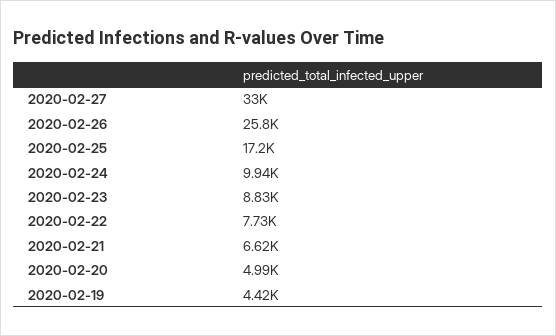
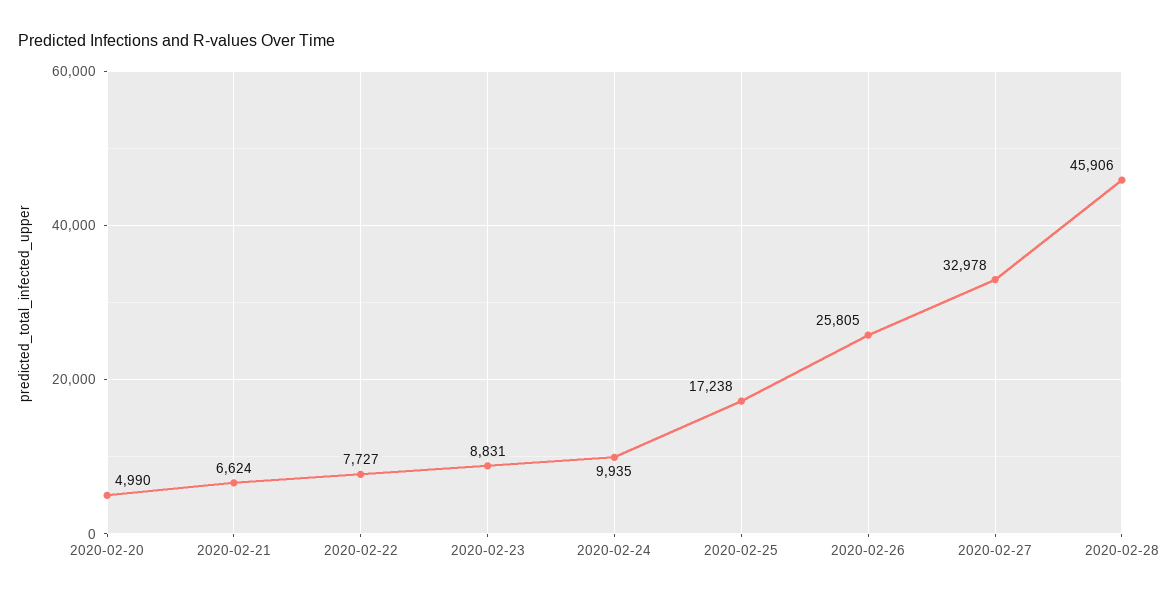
2020-02-19: 4420 -> none
2020-02-28: none -> 45906

